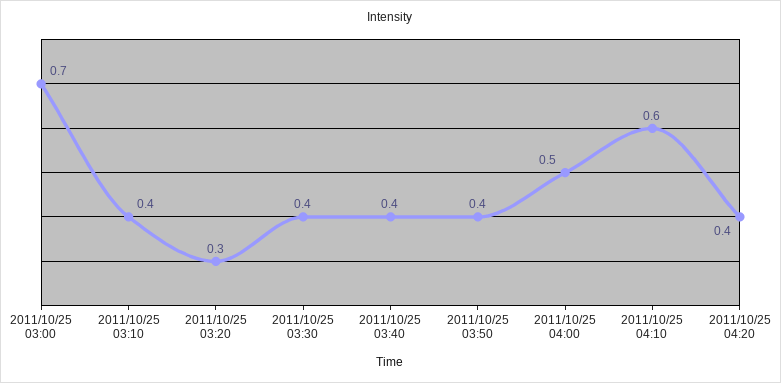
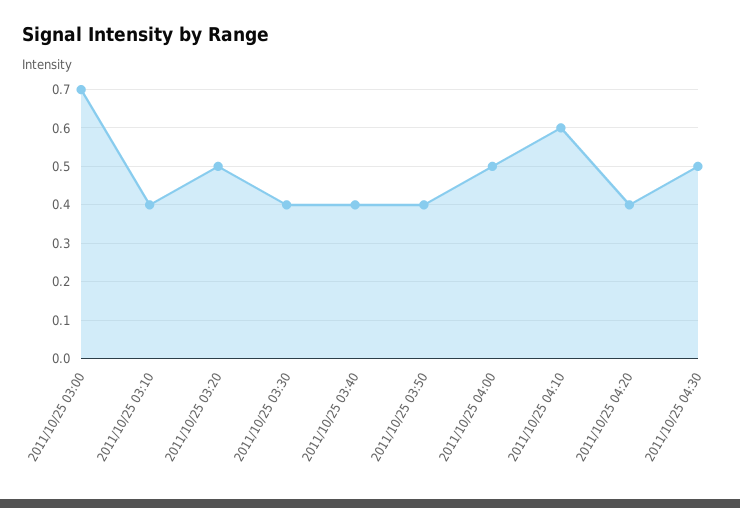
2011/10/25 03:20: 0.3 -> 0.5
2011/10/25 04:30: none -> 0.5

